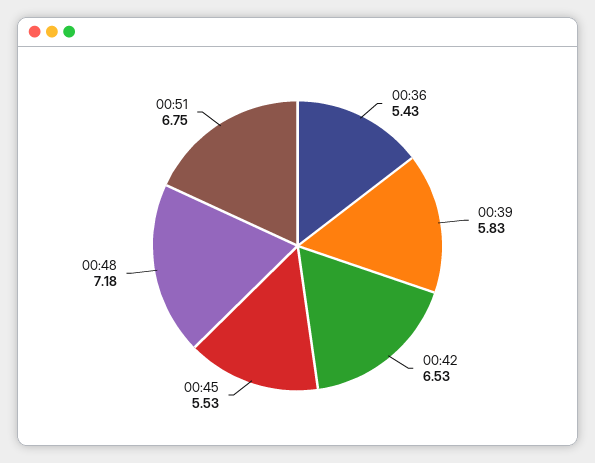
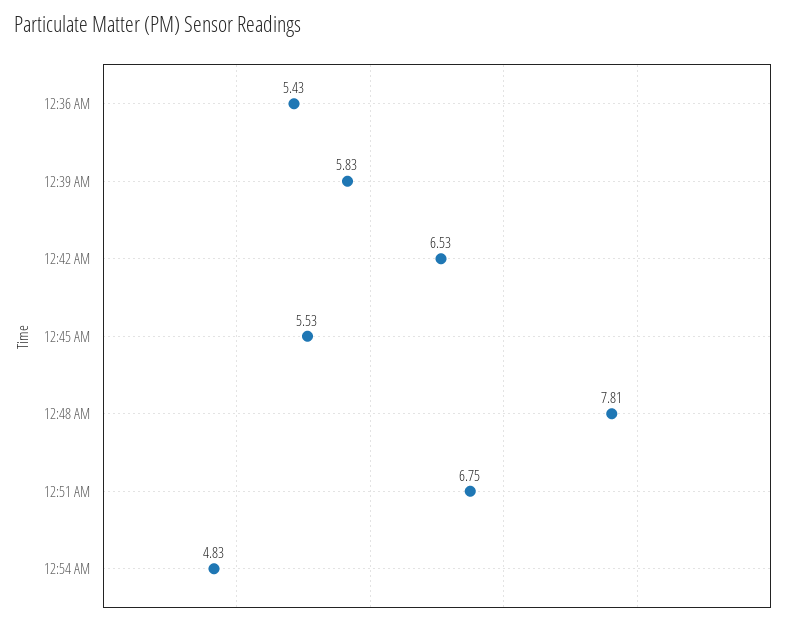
00:48: 7.18 -> 7.81
12:54 AM: none -> 4.83

